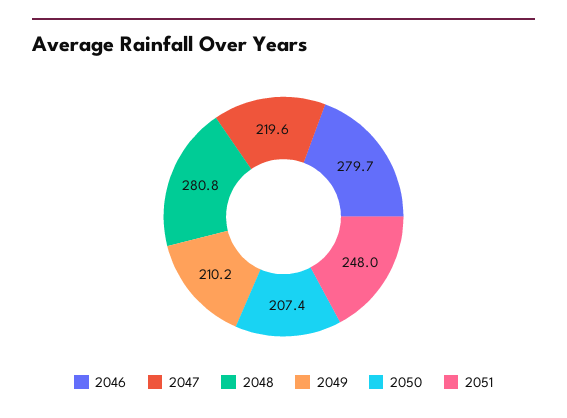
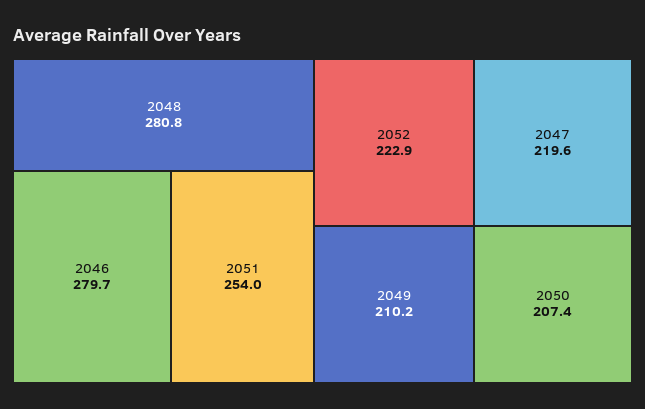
2051: 248 -> 254
2052: none -> 222.9

